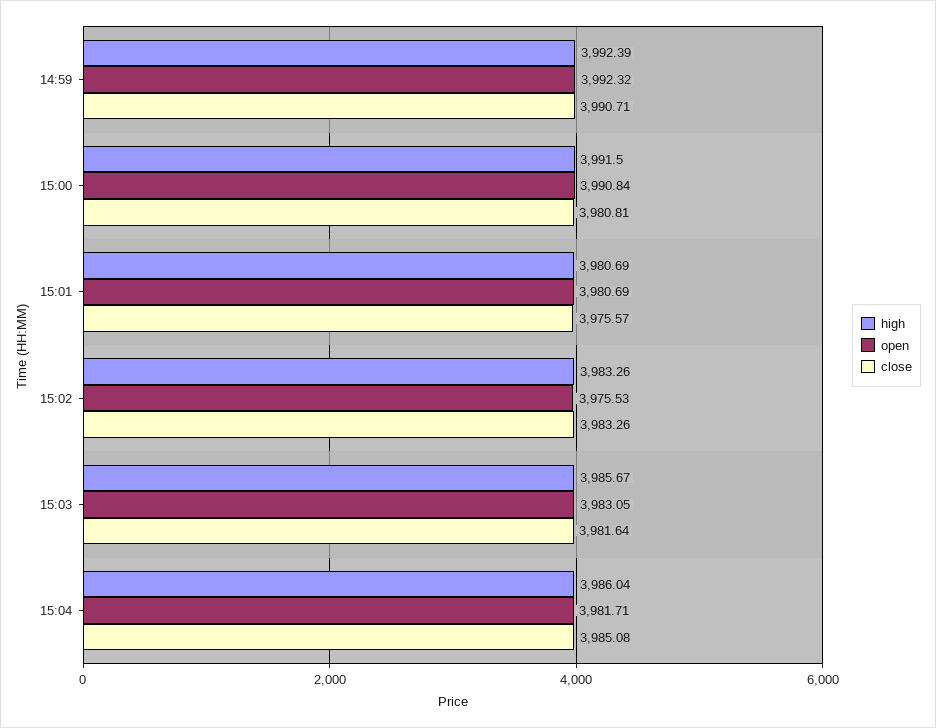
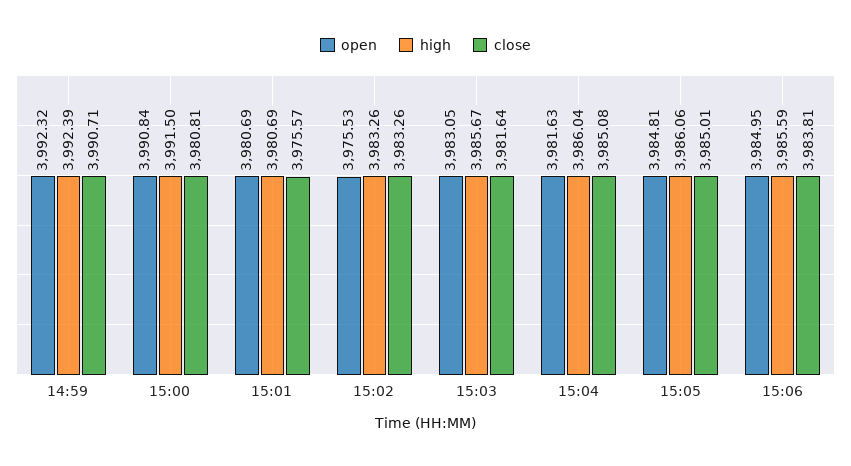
open, 15:04: 3981.71 -> 3981.63
open, 15:05: none -> 3984.81
high, 15:05: none -> 3986.06
close, 15:05: none -> 3985.01
open, 15:06: none -> 3984.95
high, 15:06: none -> 3985.59
close, 15:06: none -> 3983.81

